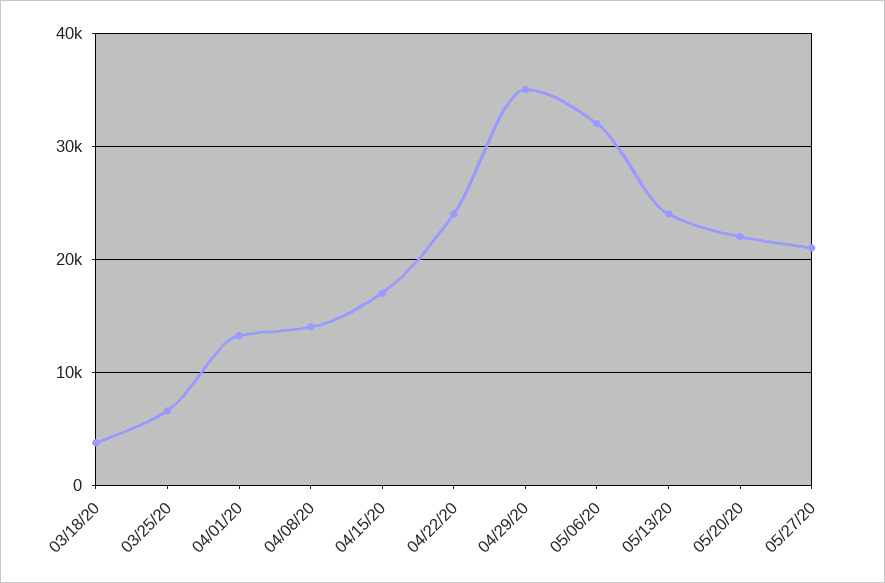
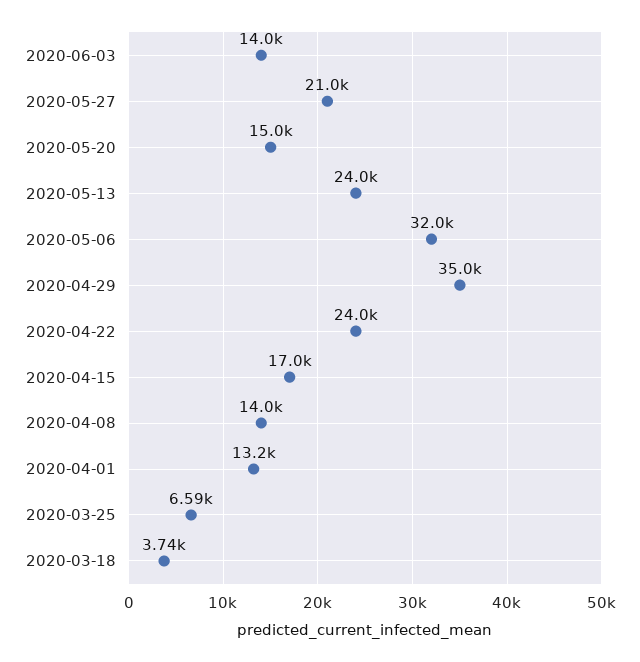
05/20/20: 22000 -> 15000
2020-06-03: none -> 14000

